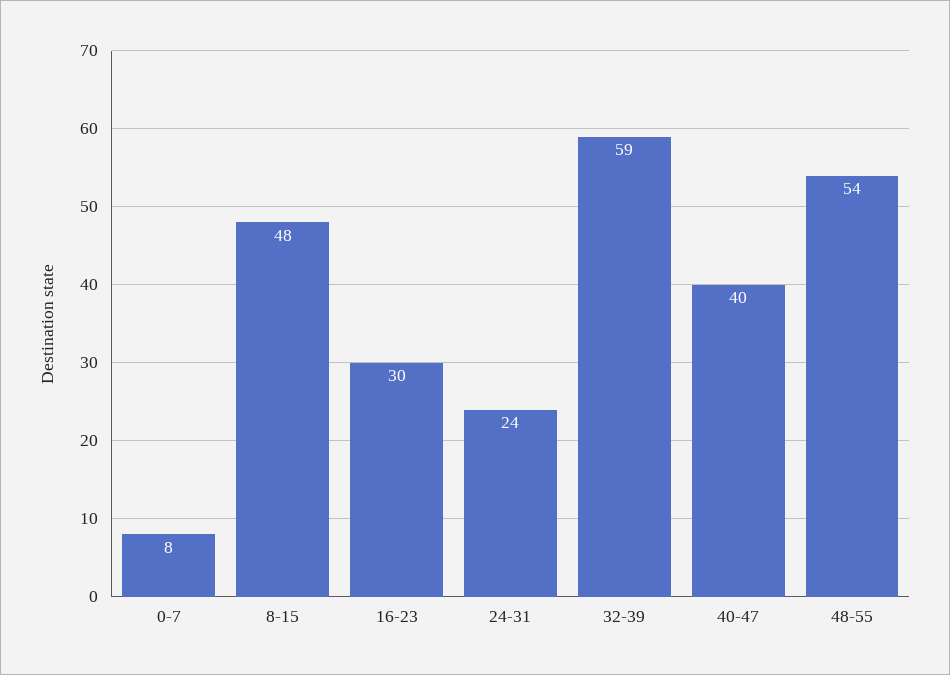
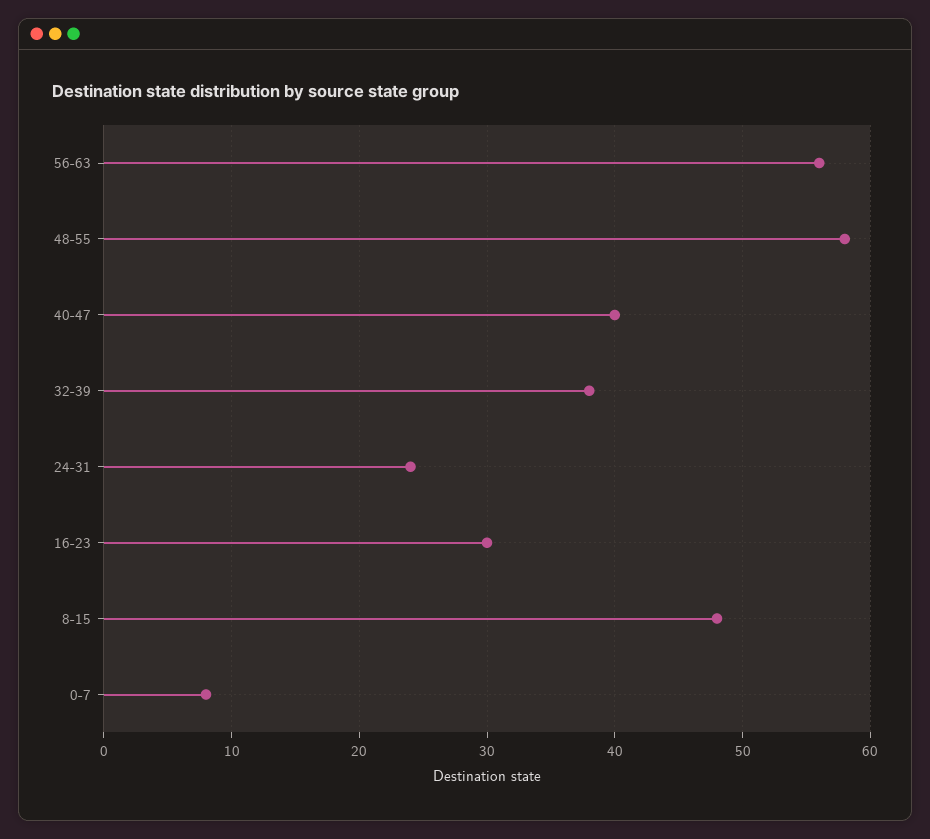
32-39: 59 -> 38
48-55: 54 -> 58
56-63: none -> 56

